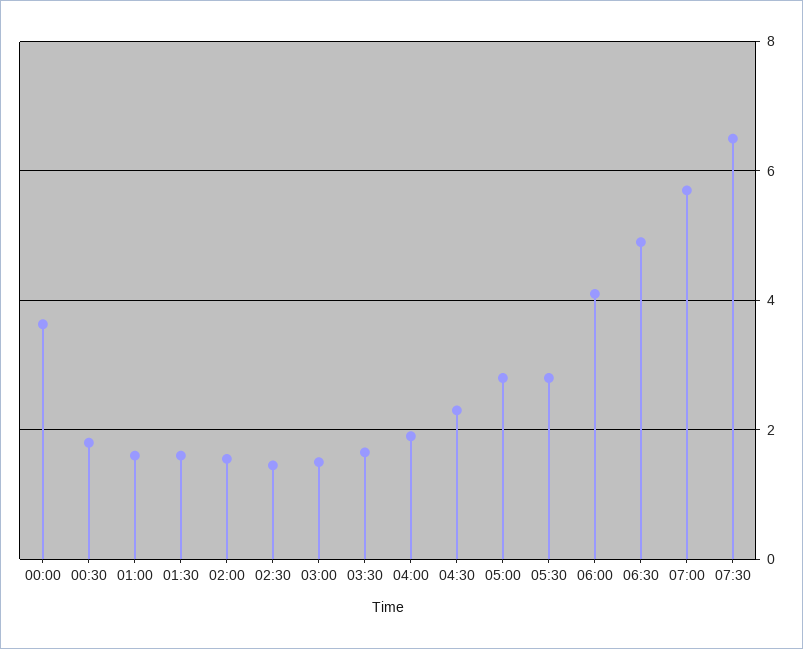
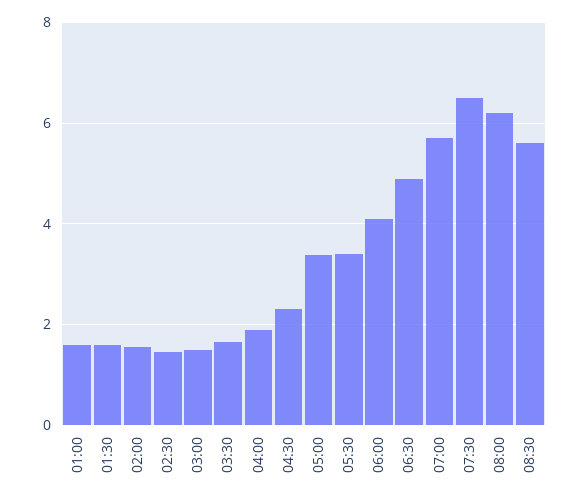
00:00: 3.6 -> none
00:30: 1.8 -> none
05:00: 2.8 -> 3.4
05:30: 2.8 -> 3.4
08:00: none -> 6.2
08:30: none -> 5.6

